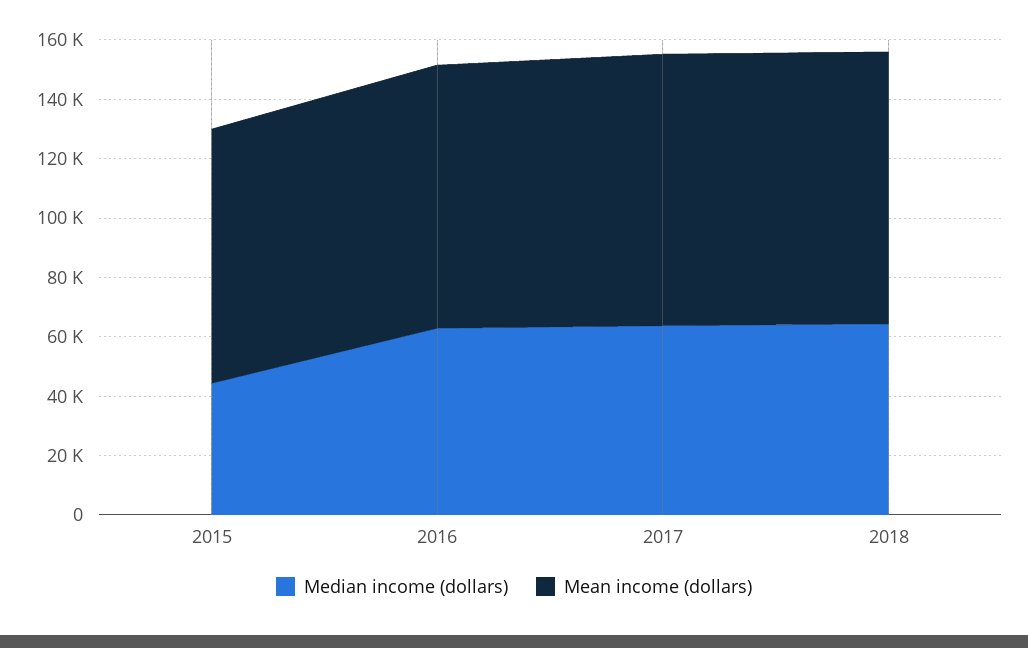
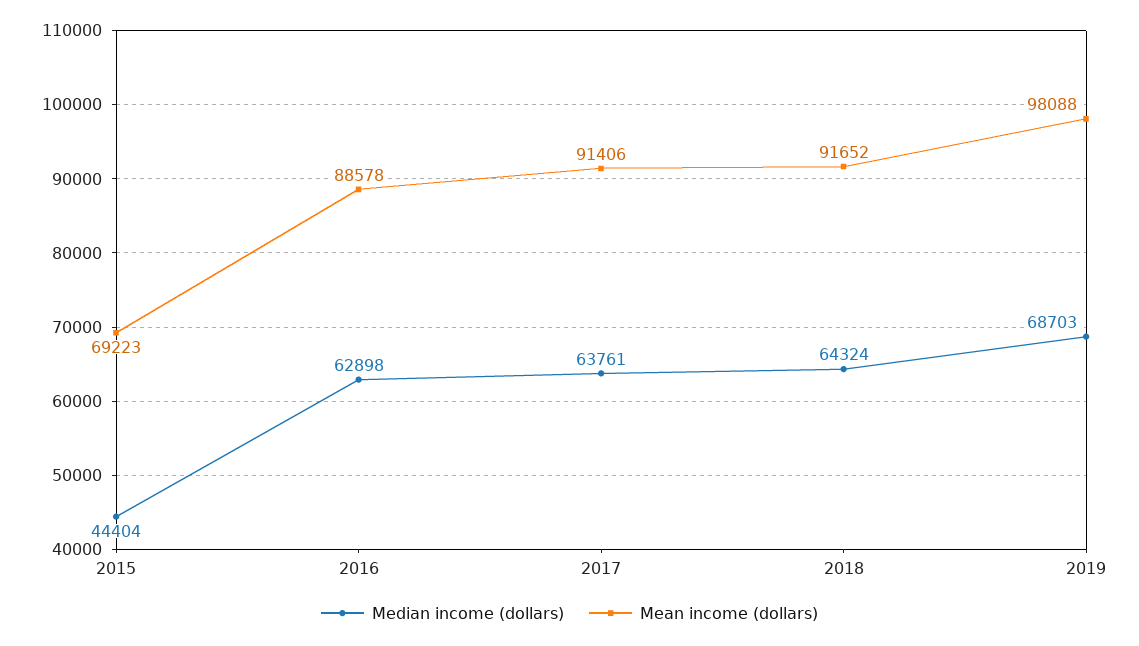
Mean income (dollars), 2015: 85000 -> 69223
Median income (dollars), 2019: none -> 68703
Mean income (dollars), 2019: none -> 98088

